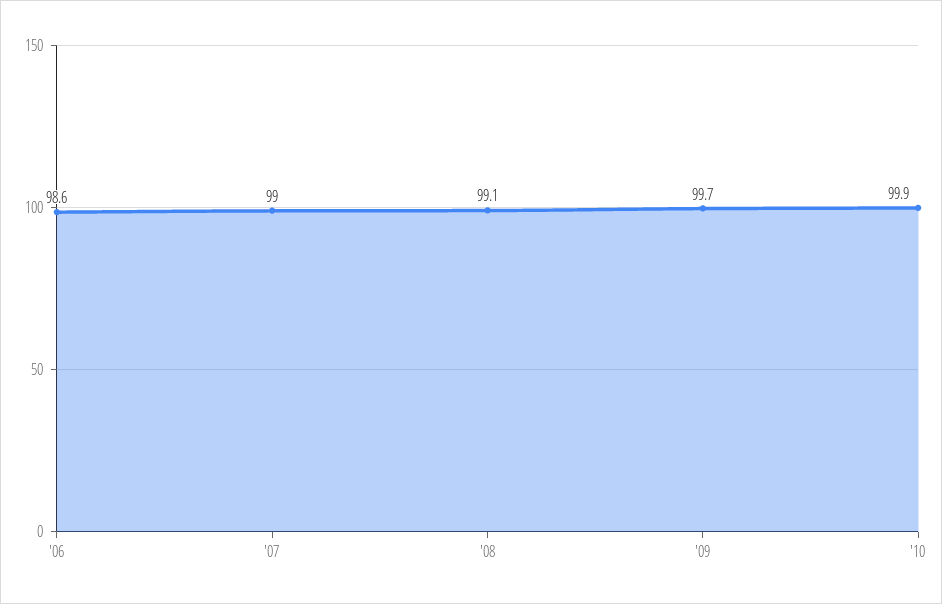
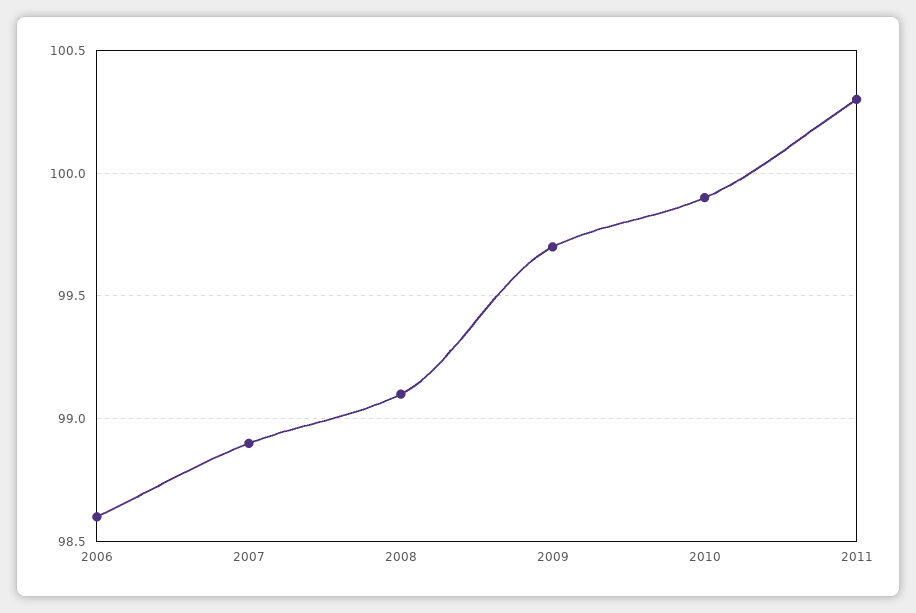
'07: 99 -> 98.9
2011: none -> 100.3

